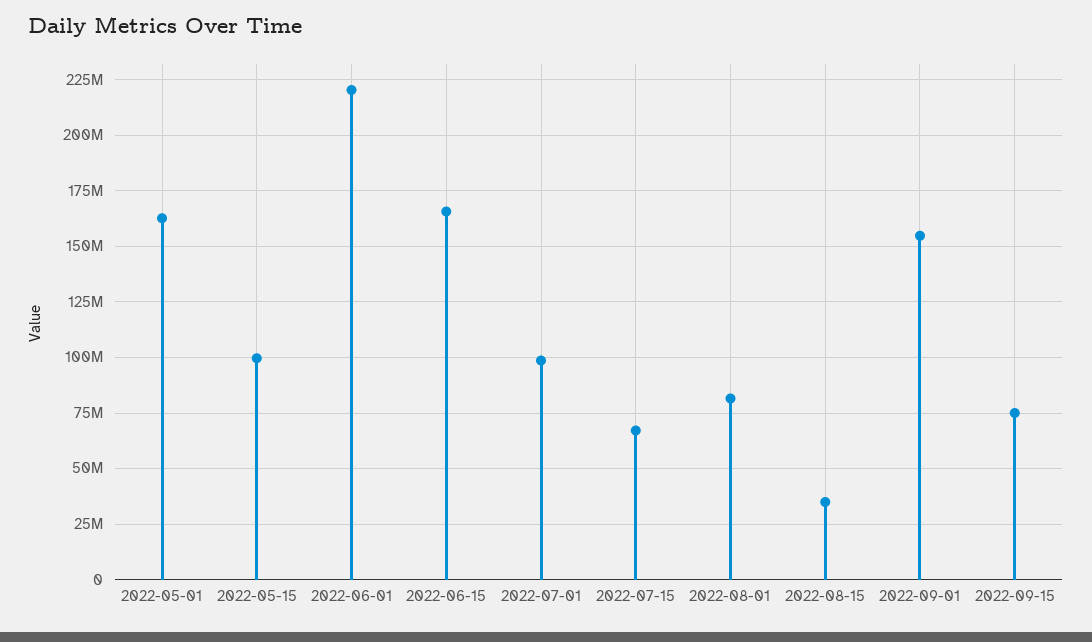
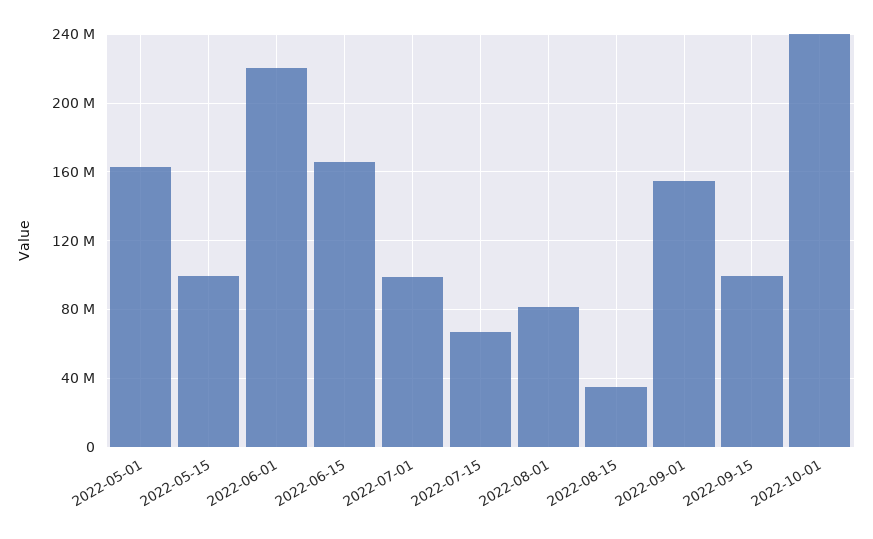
2022-09-15: 75000000 -> 100000000
2022-10-01: none -> 240000000

